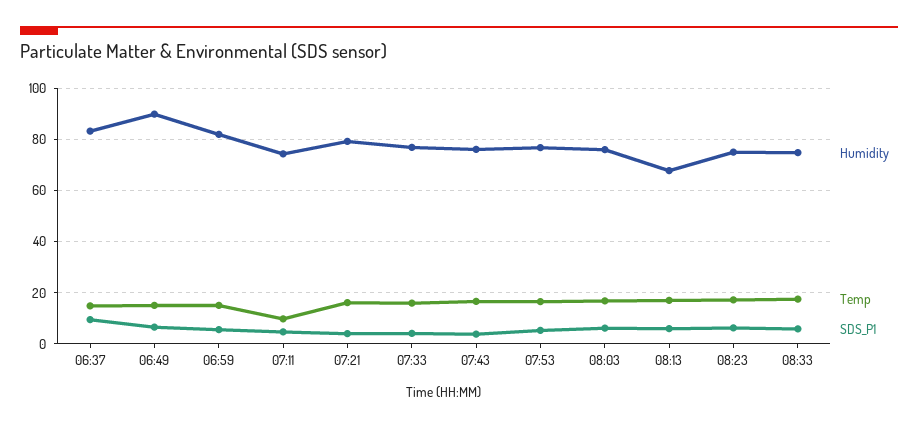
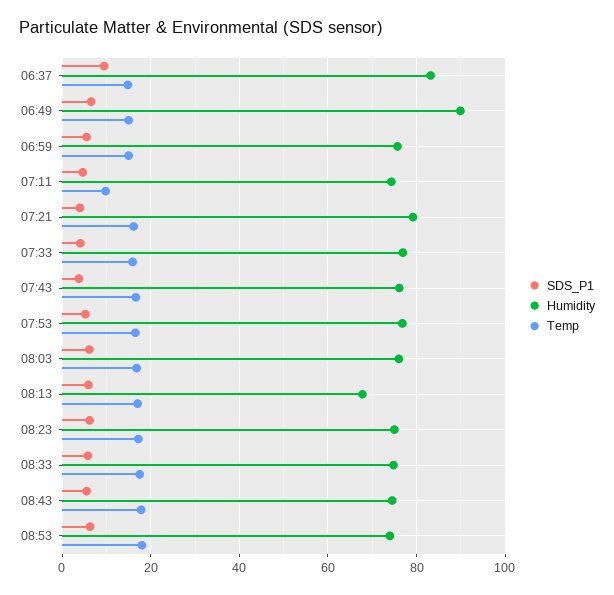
Humidity, 06:59: 82.5 -> 76
SDS_P1, 08:43: none -> 6
Humidity, 08:43: none -> 74
Temp, 08:43: none -> 18
SDS_P1, 08:53: none -> 6
Humidity, 08:53: none -> 74
Temp, 08:53: none -> 18

